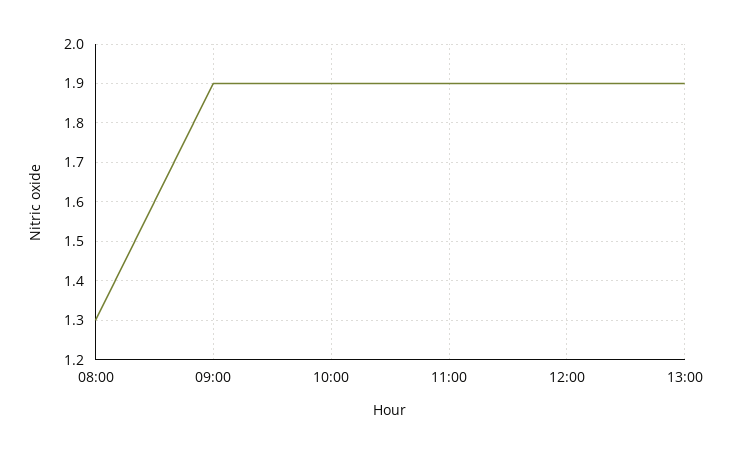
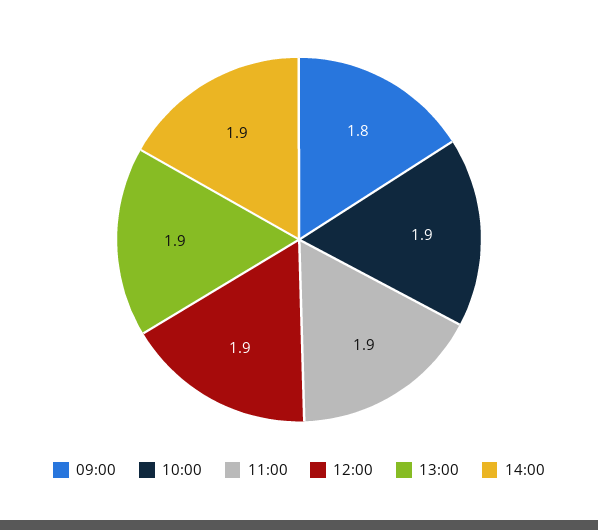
08:00: 1.3 -> none
09:00: 1.9 -> 1.8
14:00: none -> 1.9

